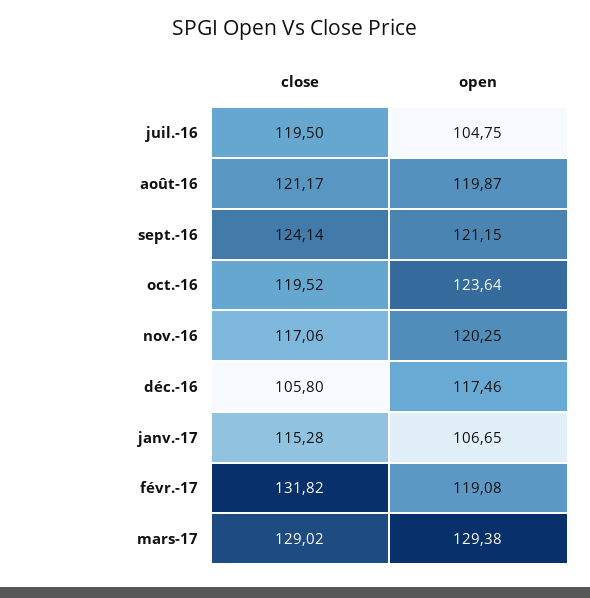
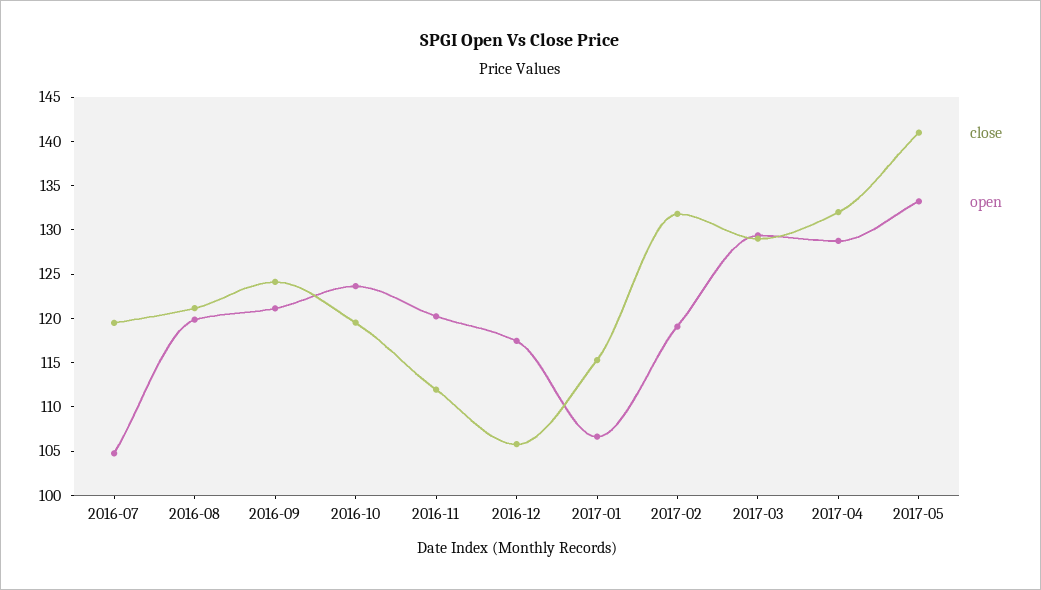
close, nov.-16: 117.06 -> 112
close, 2017-04: none -> 132
open, 2017-04: none -> 129
close, 2017-05: none -> 141
open, 2017-05: none -> 133

